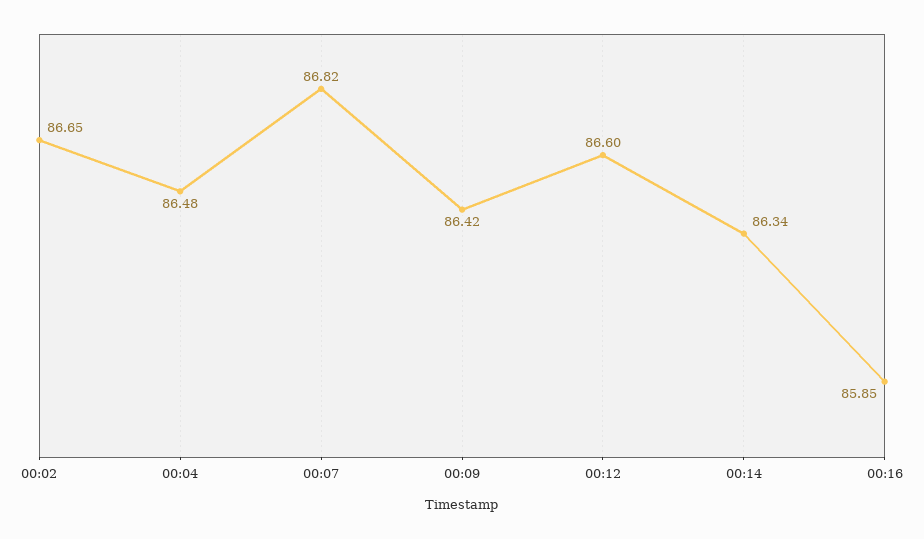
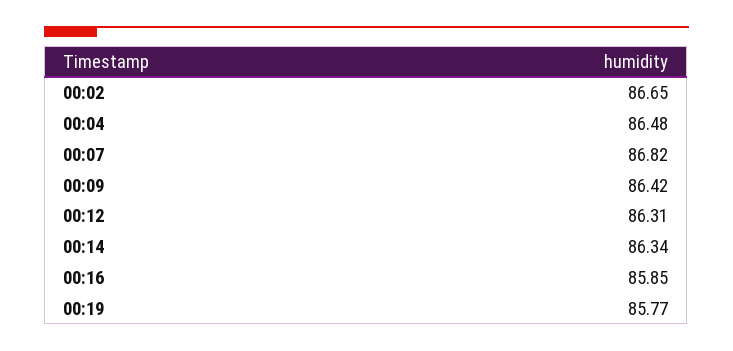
00:12: 86.6 -> 86.31
00:19: none -> 85.77

